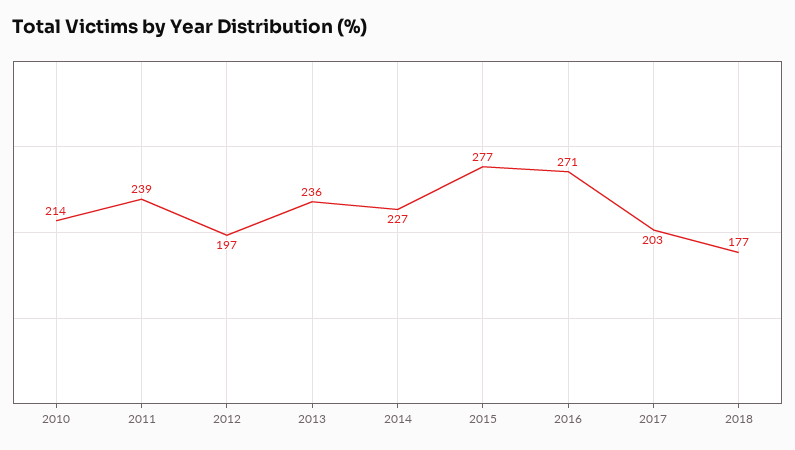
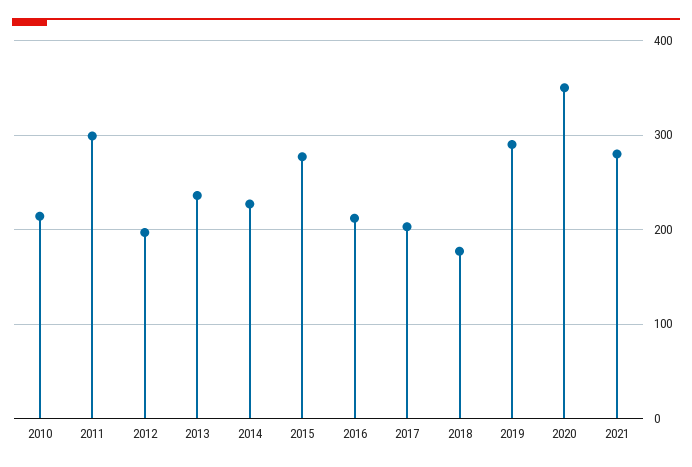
2011: 239 -> 300
2016: 271 -> 210
2019: none -> 290
2020: none -> 350
2021: none -> 280

